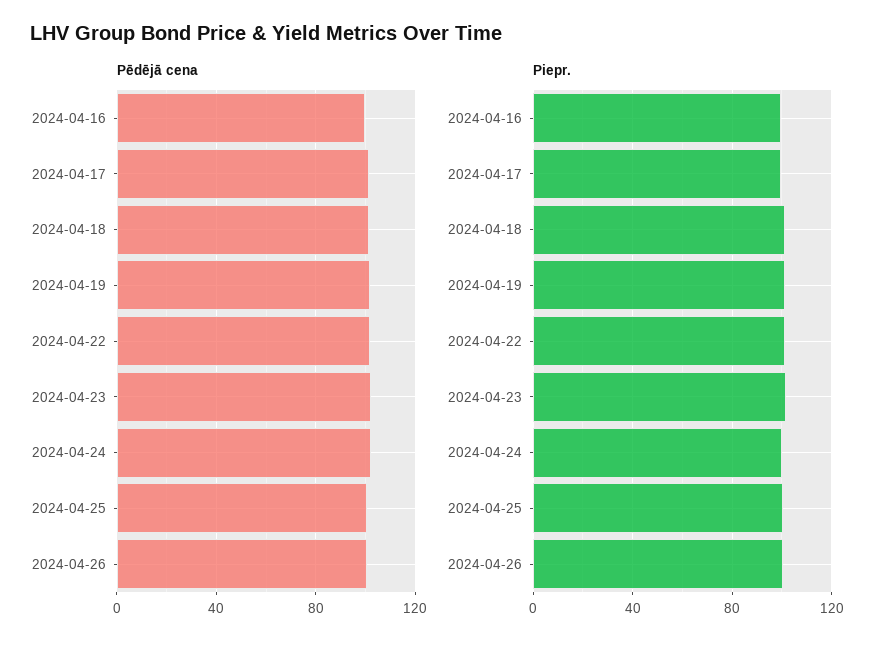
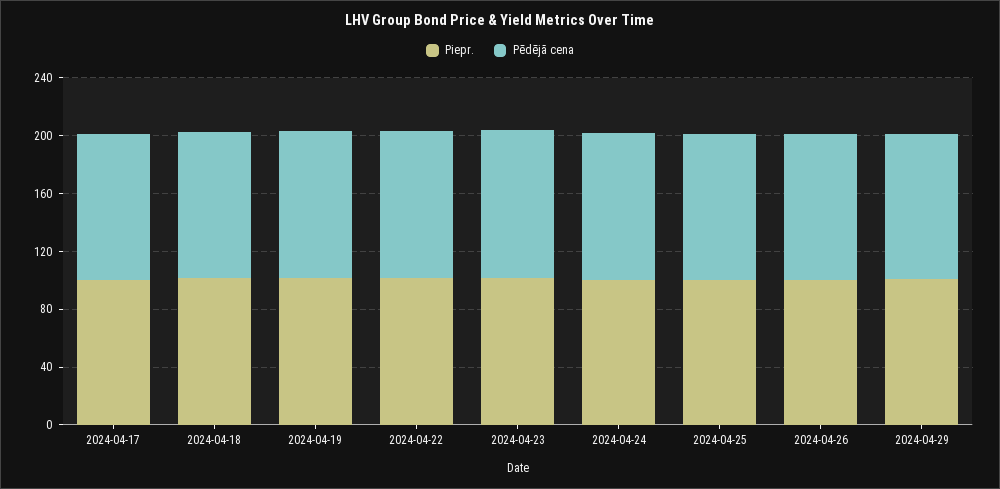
Pēdējā cena, 2024-04-16: 100 -> none
Piepr., 2024-04-16: 100 -> none
Piepr., 2024-04-29: none -> 100
Pēdējā cena, 2024-04-29: none -> 100

